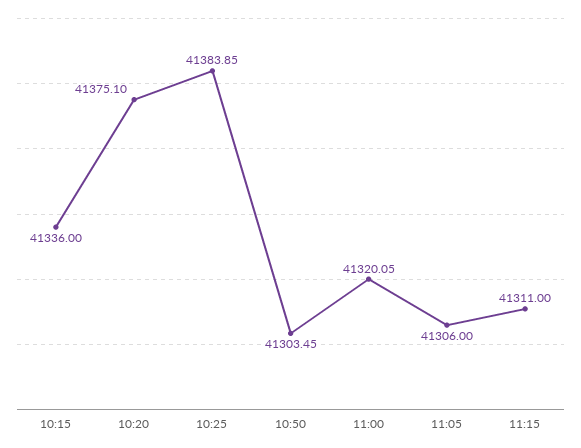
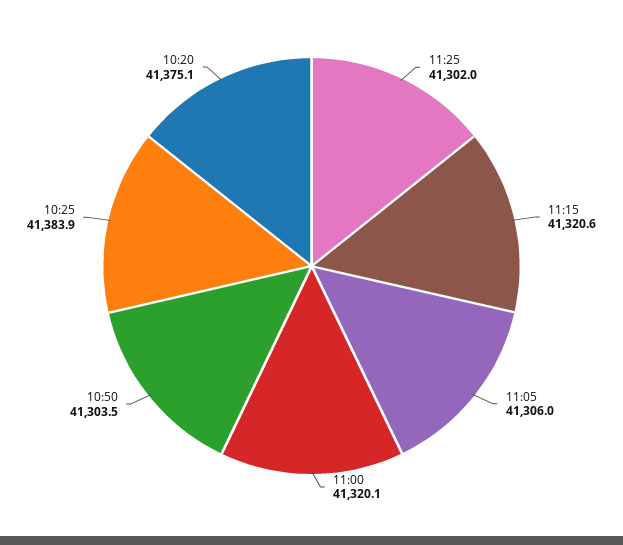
10:15: 41336 -> none
11:15: 41311 -> 41320.6
11:25: none -> 41302

